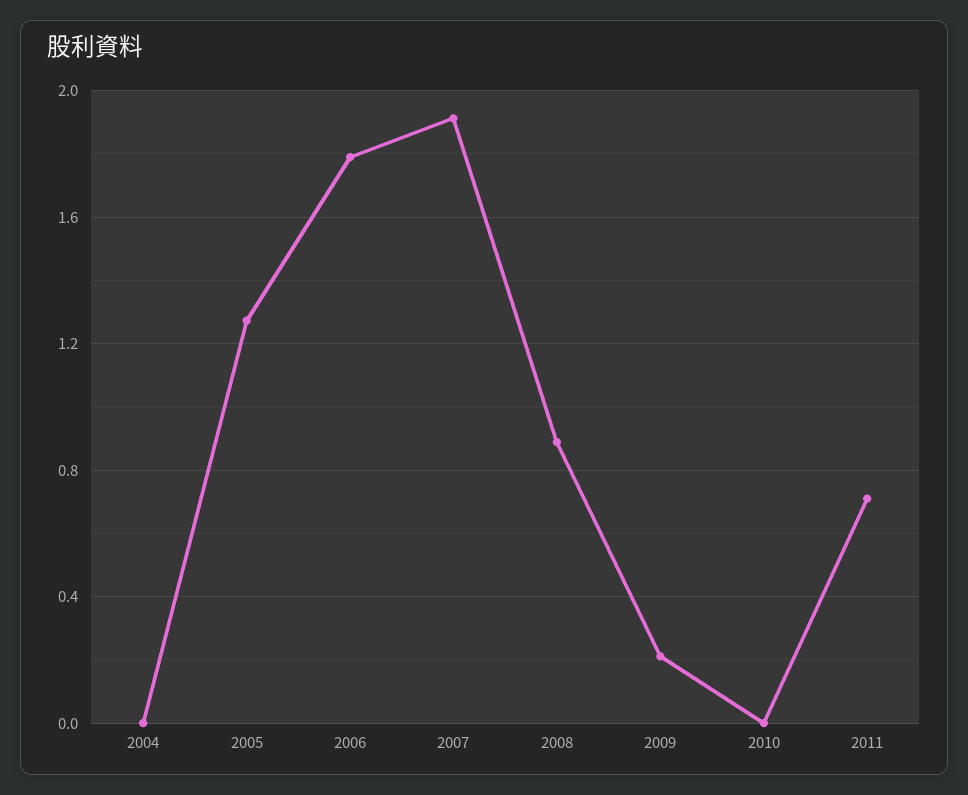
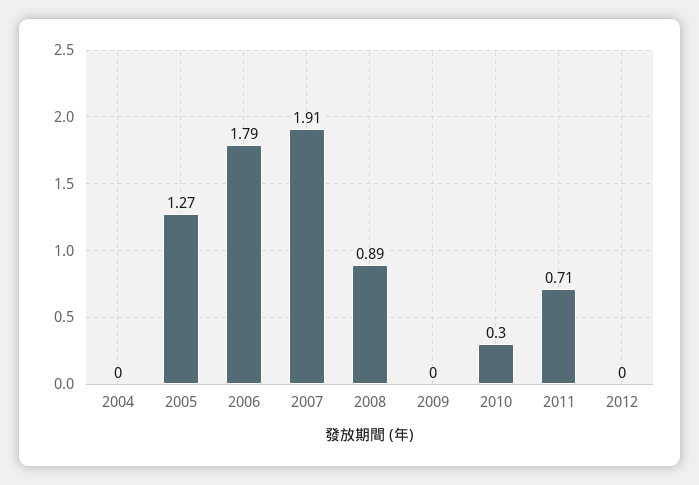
2009: 0.2 -> 0
2010: 0 -> 0.3
2012: none -> 0

